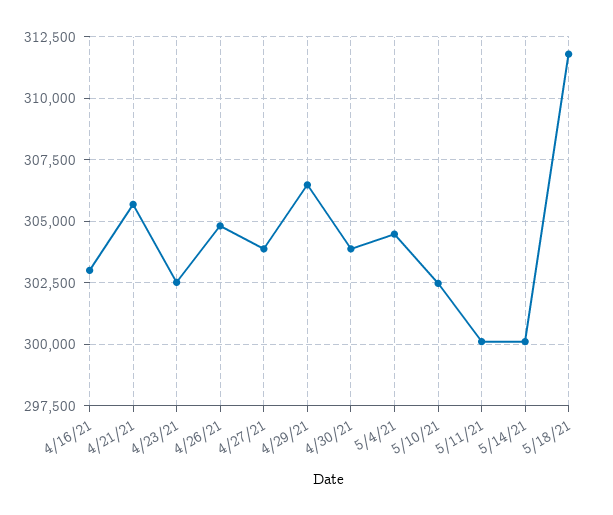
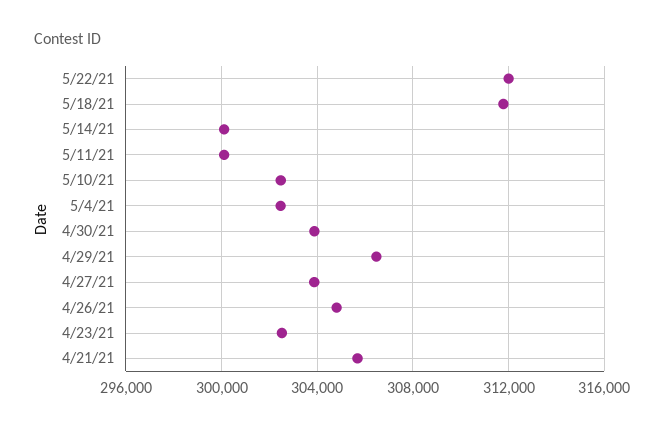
4/16/21: 303000 -> none
5/4/21: 304500 -> 302500
5/22/21: none -> 312000

